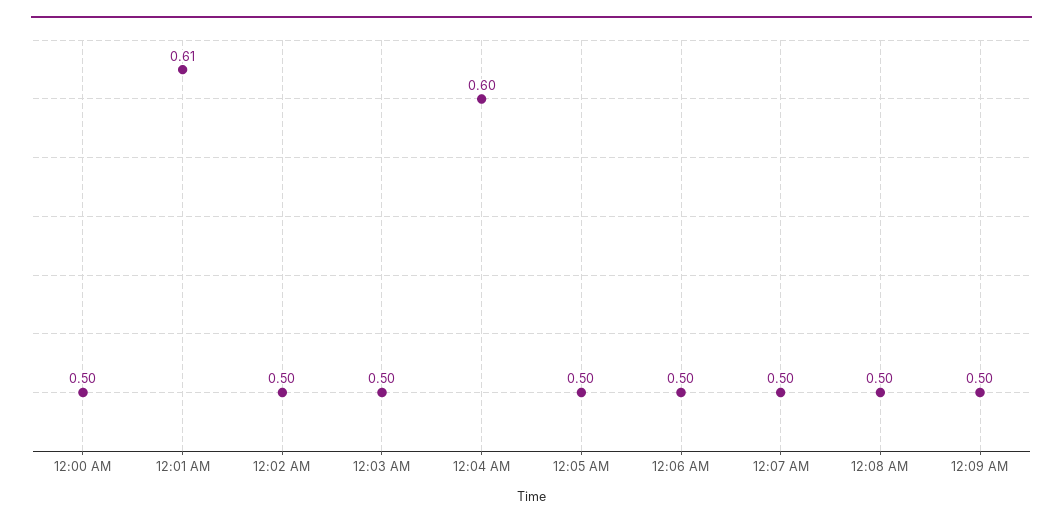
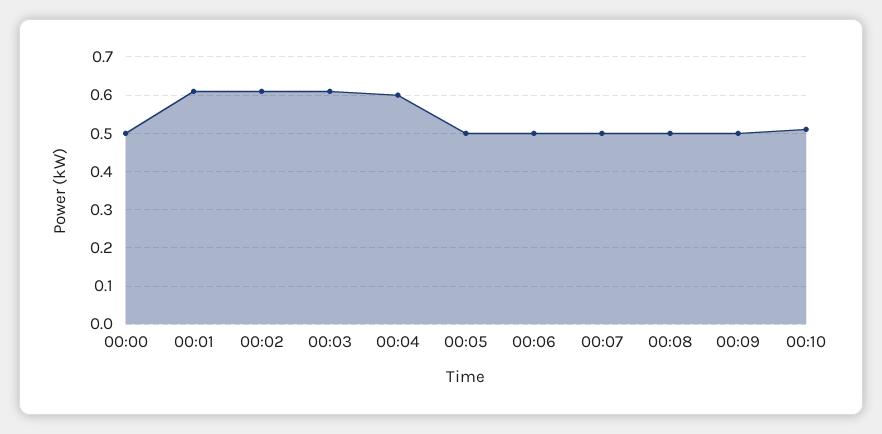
12:02 AM: 0.5 -> 0.6
12:03 AM: 0.5 -> 0.6
00:10: none -> 0.5

